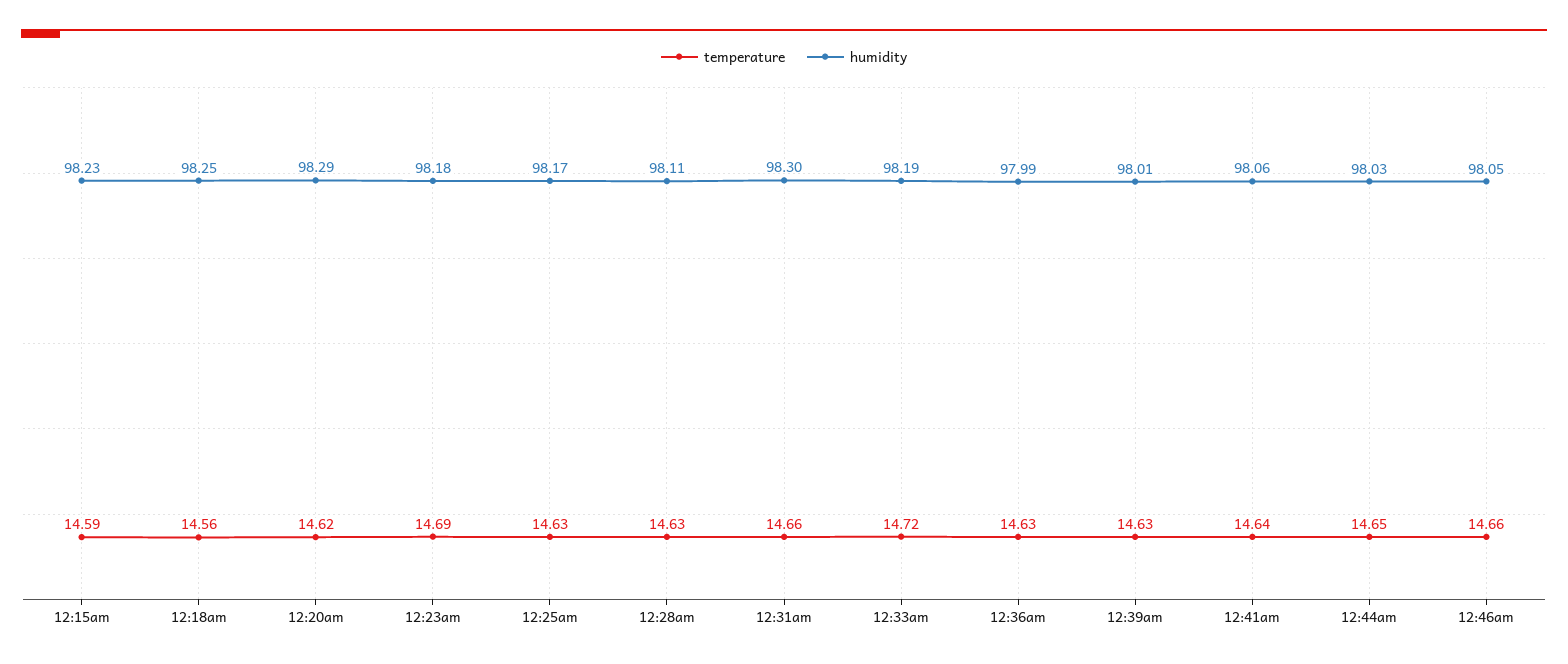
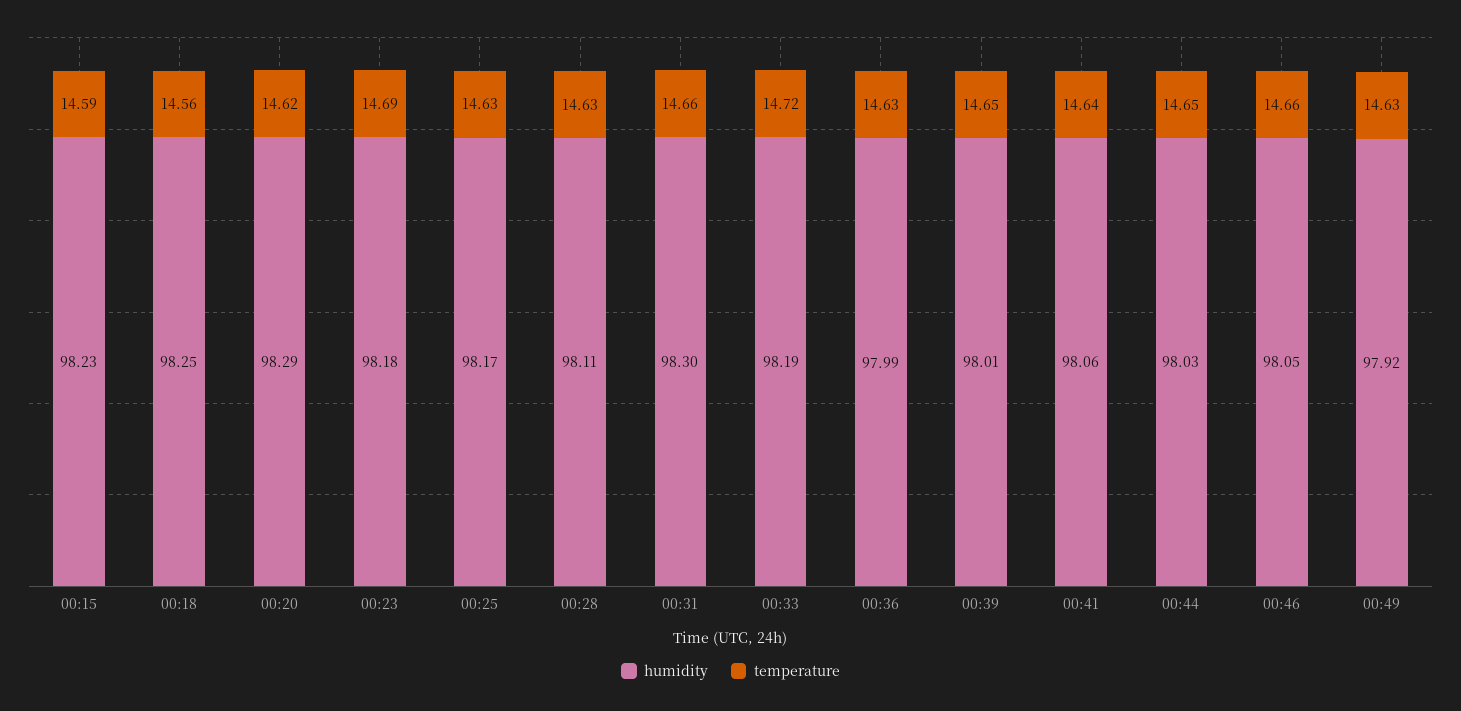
temperature, 12:39am: 14.63 -> 14.65
humidity, 00:49: none -> 97.92
temperature, 00:49: none -> 14.63

